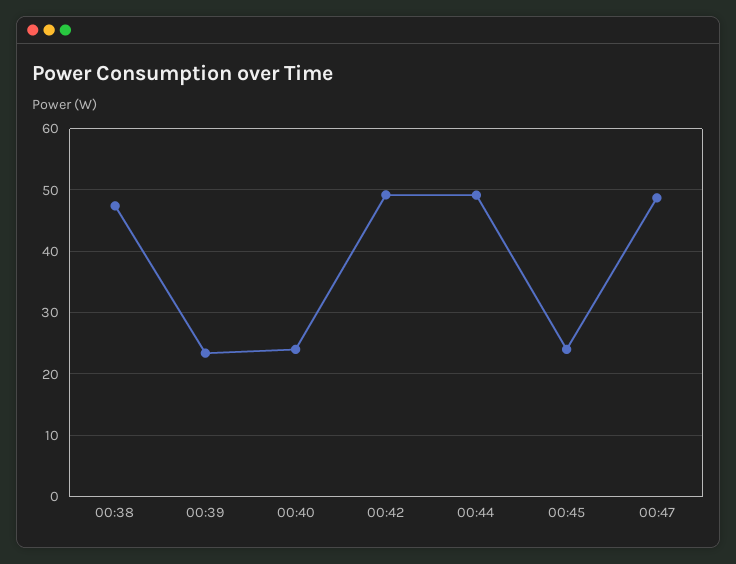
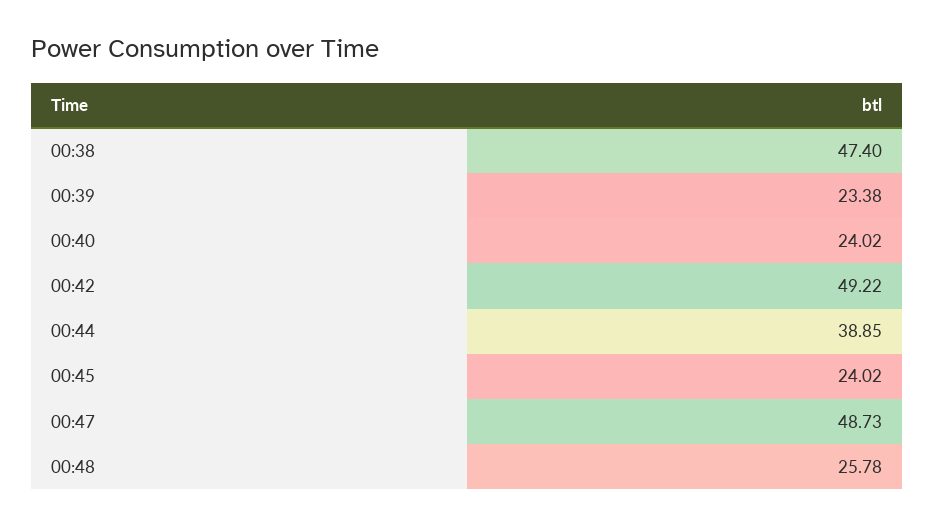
00:44: 49 -> 38.85
00:48: none -> 25.78

